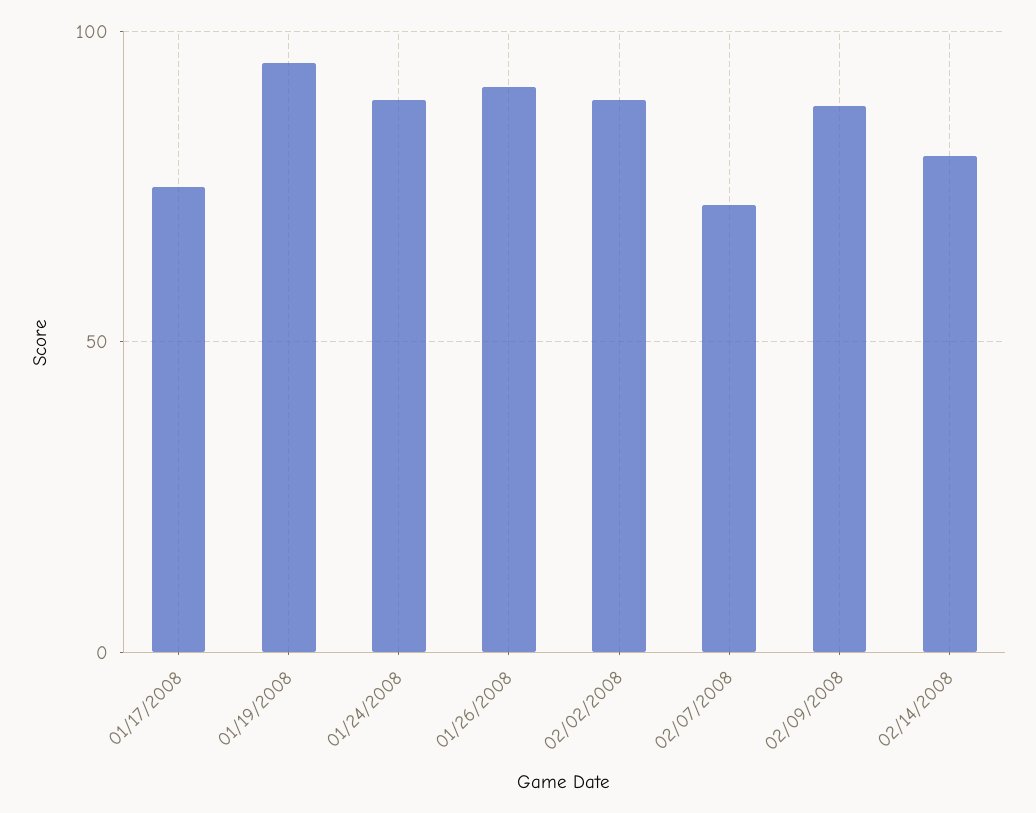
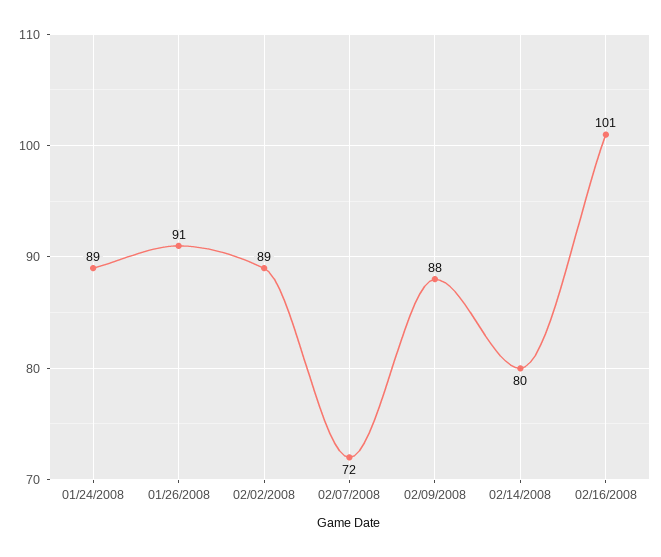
01/17/2008: 75 -> none
01/19/2008: 95 -> none
02/16/2008: none -> 101

